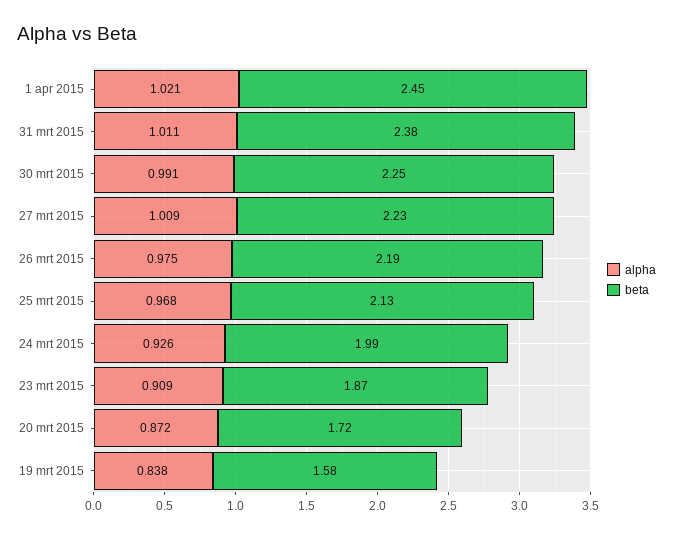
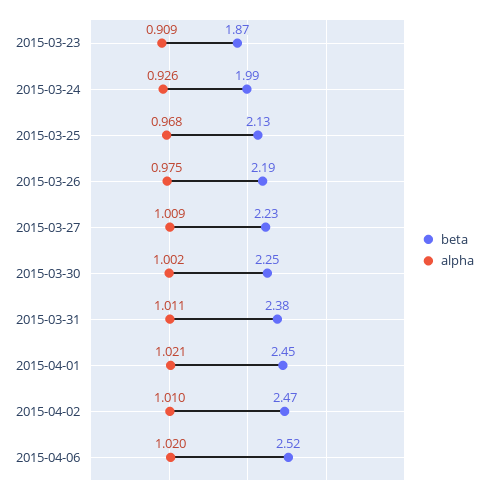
alpha, 30 mrt 2015: 0.991 -> 1.002
alpha, 20 mrt 2015: 0.872 -> none
beta, 20 mrt 2015: 1.72 -> none
alpha, 19 mrt 2015: 0.838 -> none
beta, 19 mrt 2015: 1.58 -> none
beta, 2015-04-02: none -> 2.47
alpha, 2015-04-02: none -> 1.01
beta, 2015-04-06: none -> 2.52
alpha, 2015-04-06: none -> 1.02

